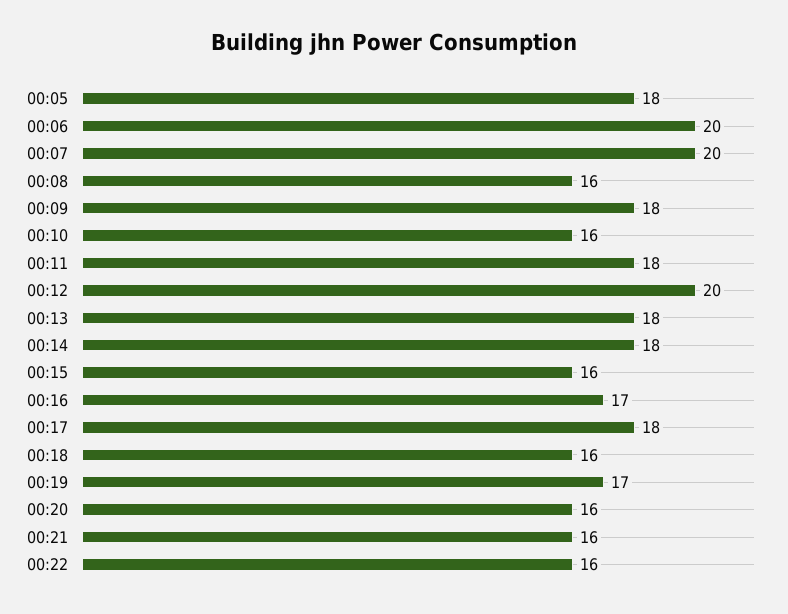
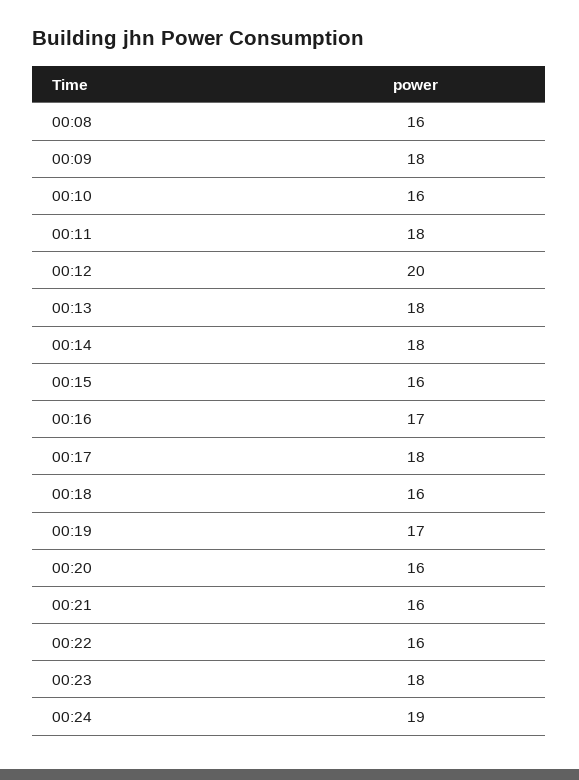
00:05: 18 -> none
00:06: 20 -> none
00:07: 20 -> none
00:23: none -> 18
00:24: none -> 19

